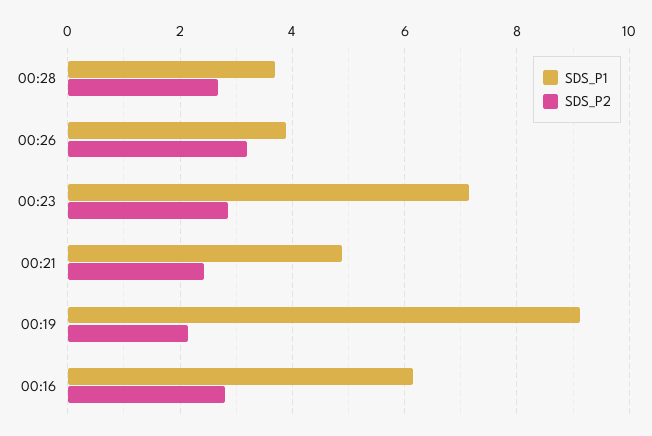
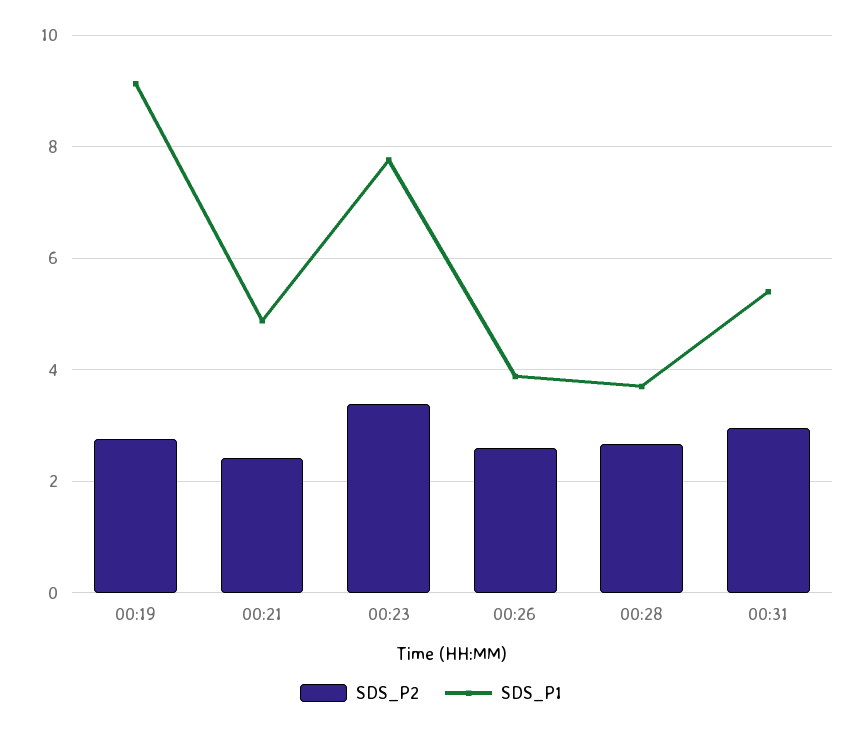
SDS_P2, 00:26: 3.2 -> 2.6
SDS_P1, 00:23: 7.2 -> 7.8
SDS_P2, 00:23: 2.8 -> 3.4
SDS_P2, 00:19: 2.2 -> 2.8
SDS_P1, 00:16: 6.2 -> none
SDS_P2, 00:16: 2.8 -> none
SDS_P2, 00:31: none -> 3
SDS_P1, 00:31: none -> 5.4

